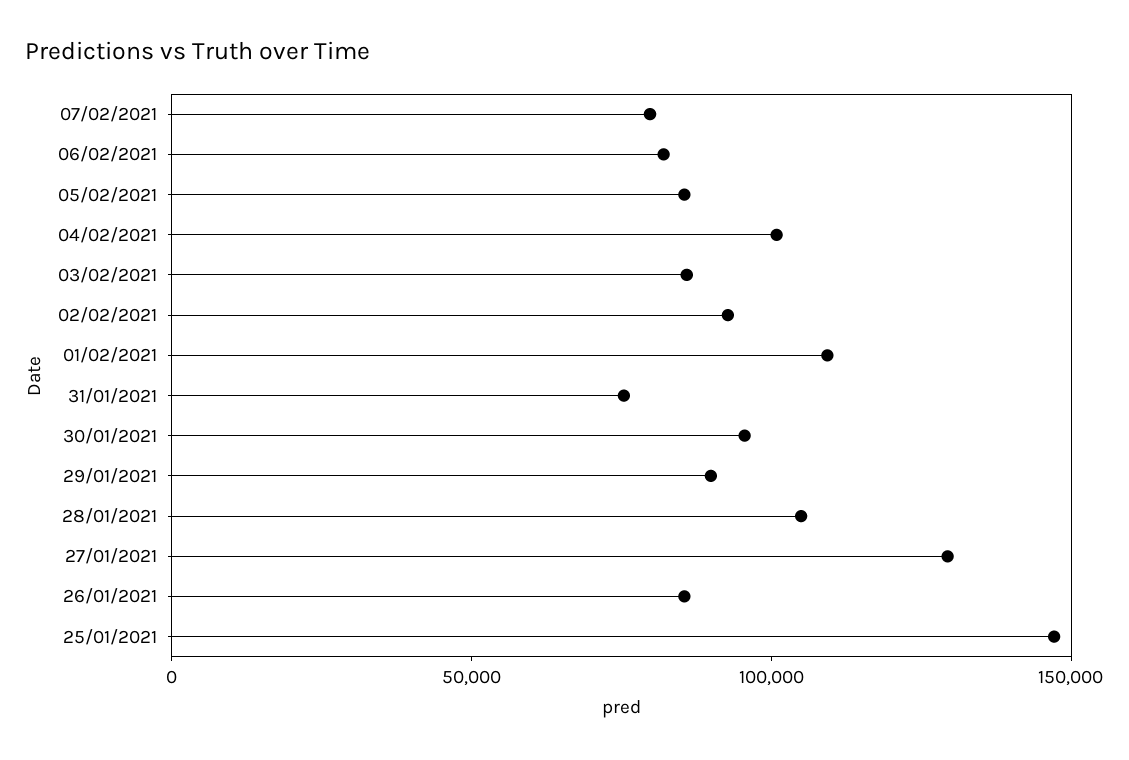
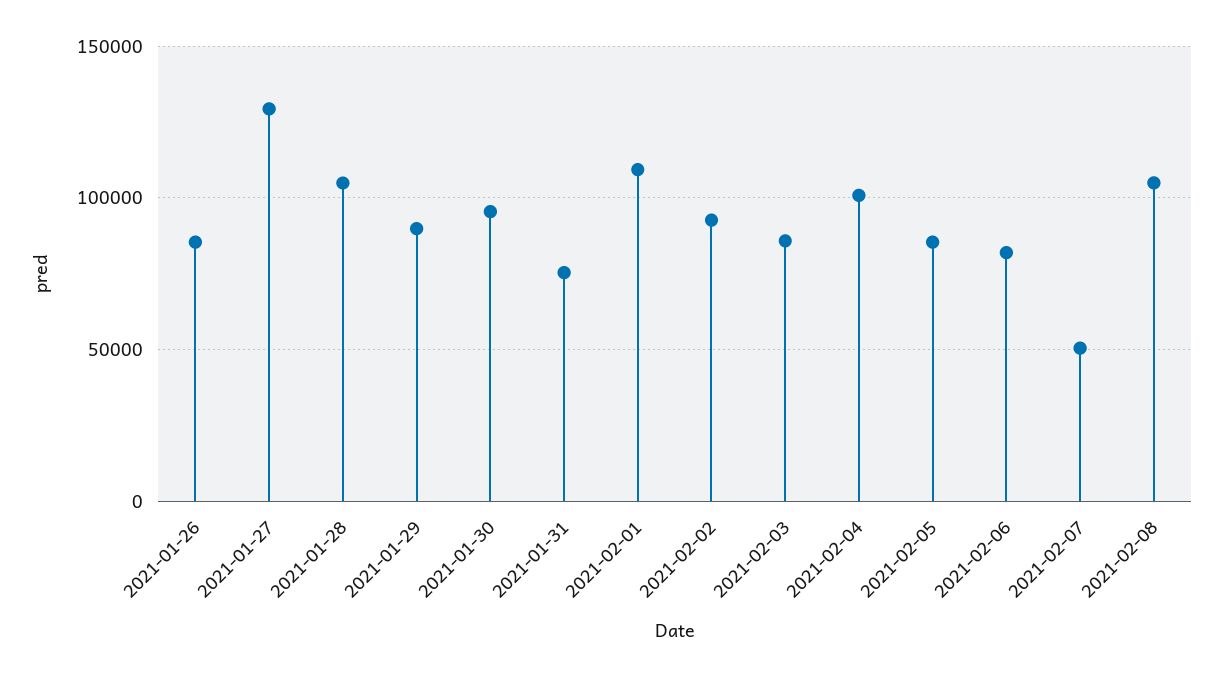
07/02/2021: 80000 -> 50000
25/01/2021: 150000 -> none
2021-02-08: none -> 105000

